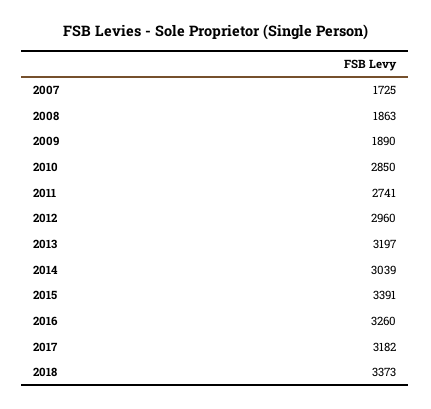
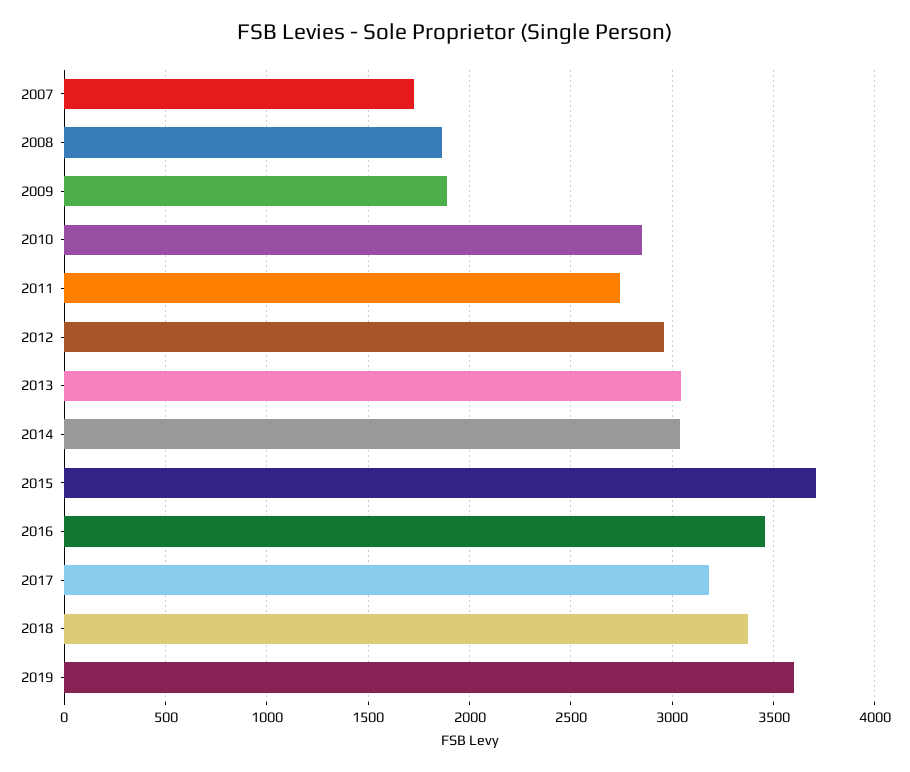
2013: 3197 -> 3050
2015: 3391 -> 3700
2016: 3260 -> 3450
2019: none -> 3600

